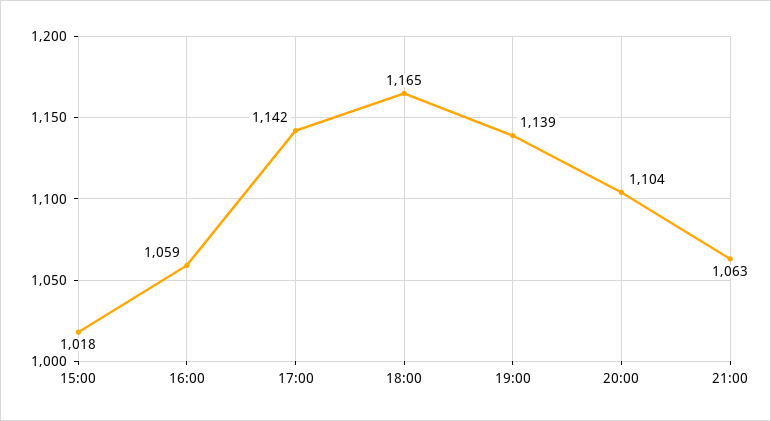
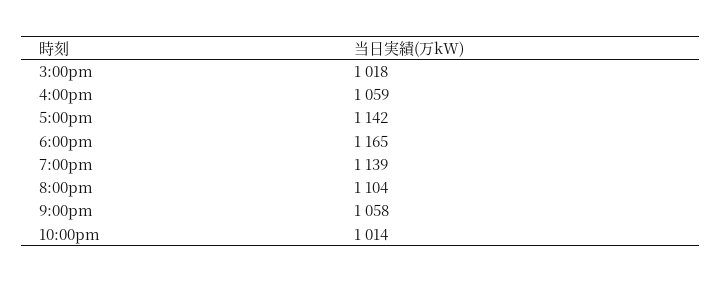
21:00: 1063 -> 1058
10:00pm: none -> 1014

